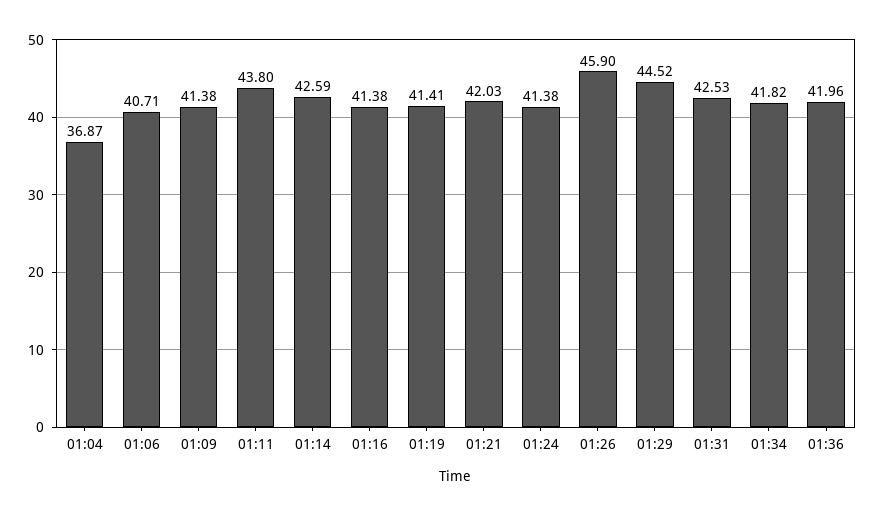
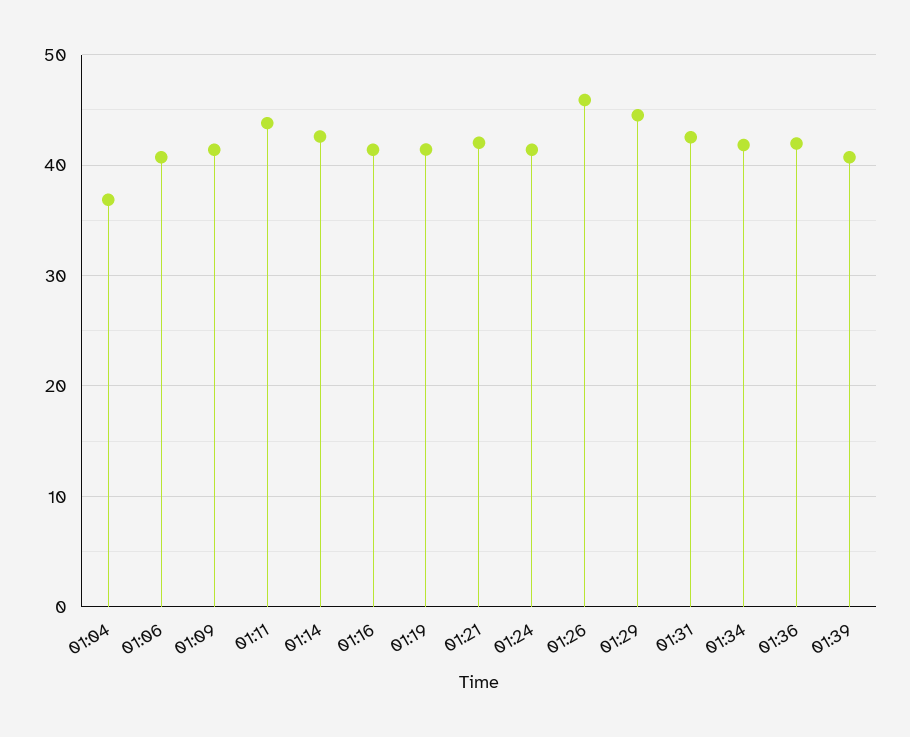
01:39: none -> 41

